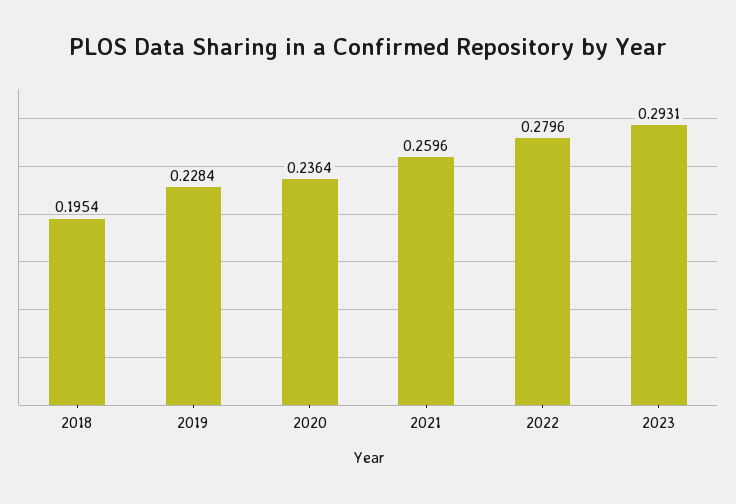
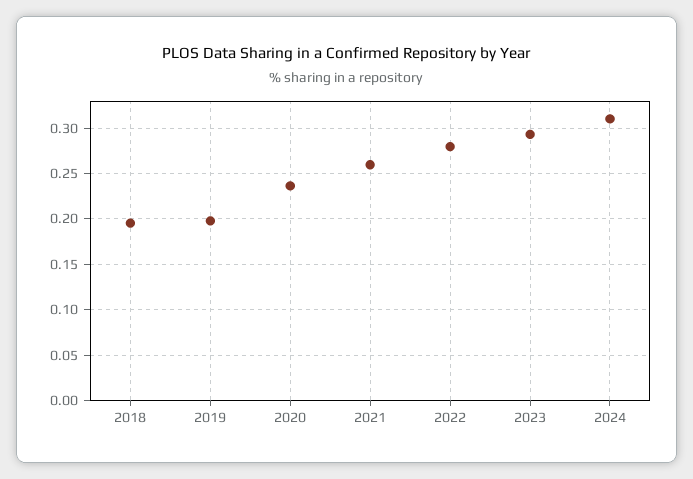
2019: 0.2284 -> 0.2
2024: none -> 0.31

